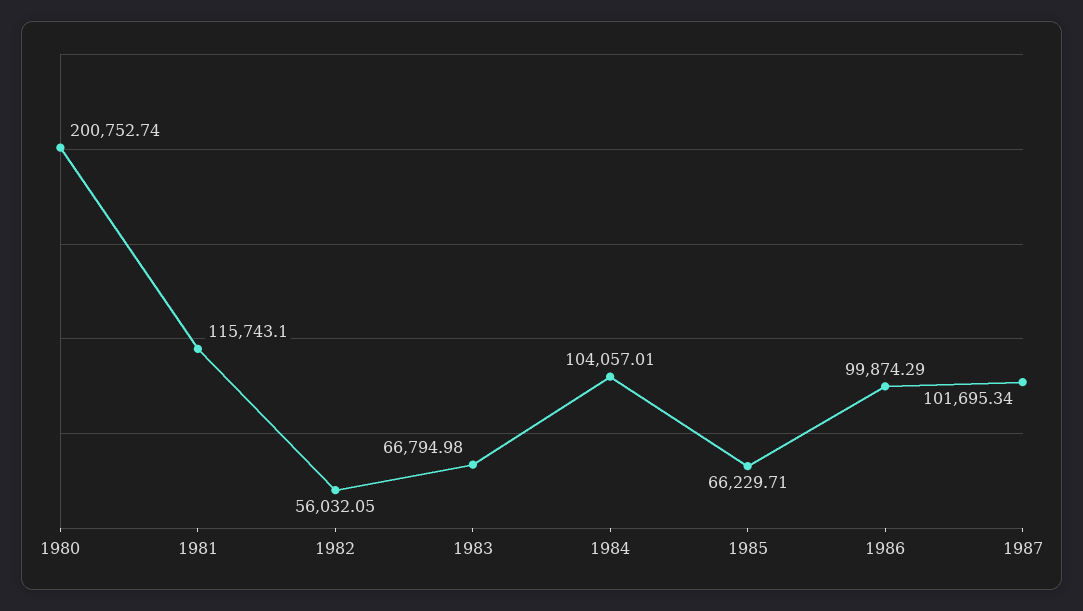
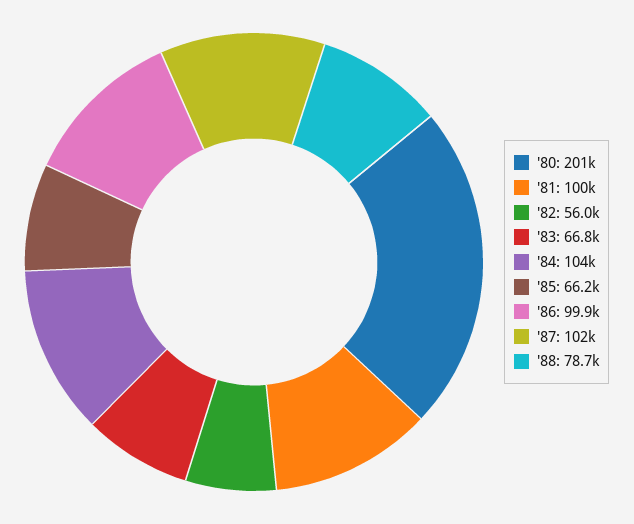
1981: 115743.1 -> 100000
'88: none -> 78700

